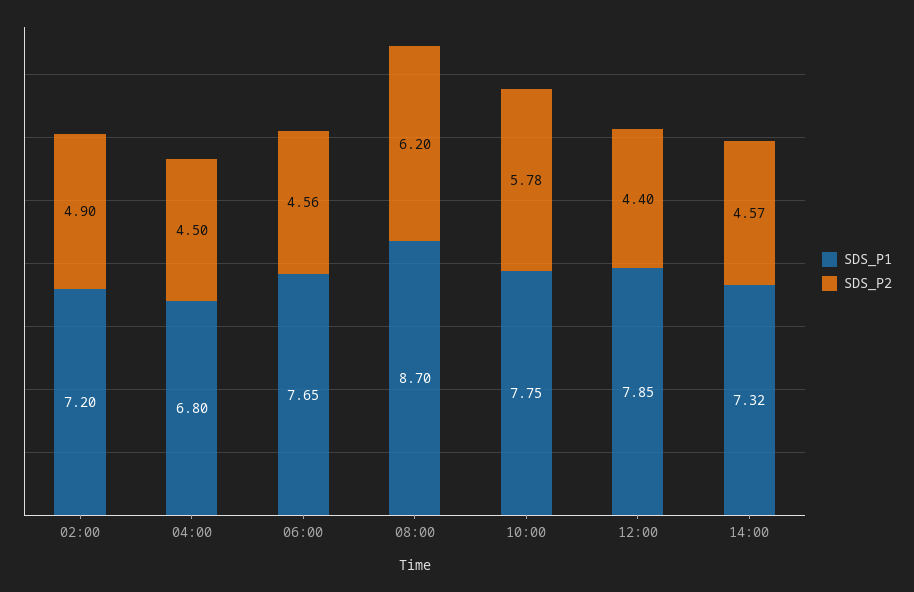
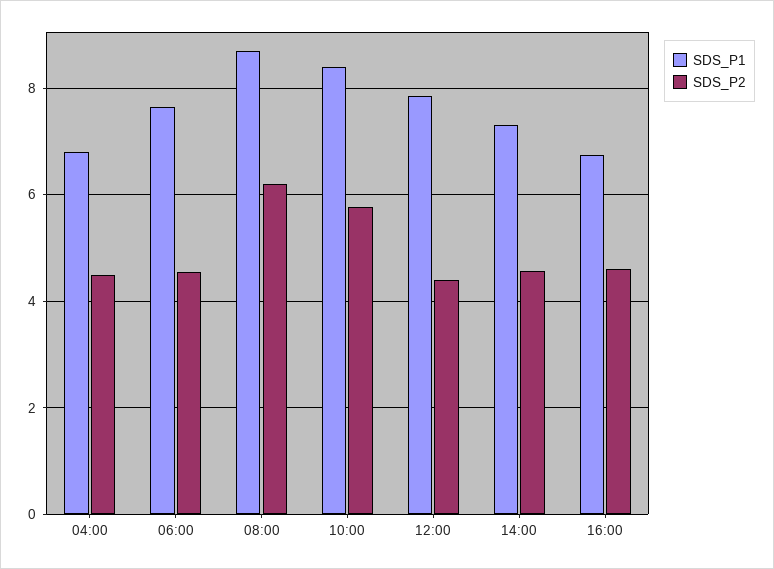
SDS_P1, 02:00: 7.2 -> none
SDS_P2, 02:00: 4.9 -> none
SDS_P1, 10:00: 7.75 -> 8.4
SDS_P1, 16:00: none -> 6.8
SDS_P2, 16:00: none -> 4.6

